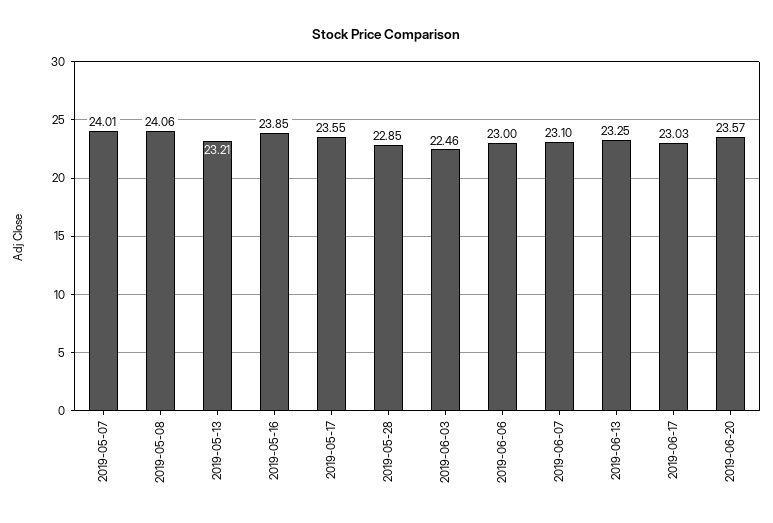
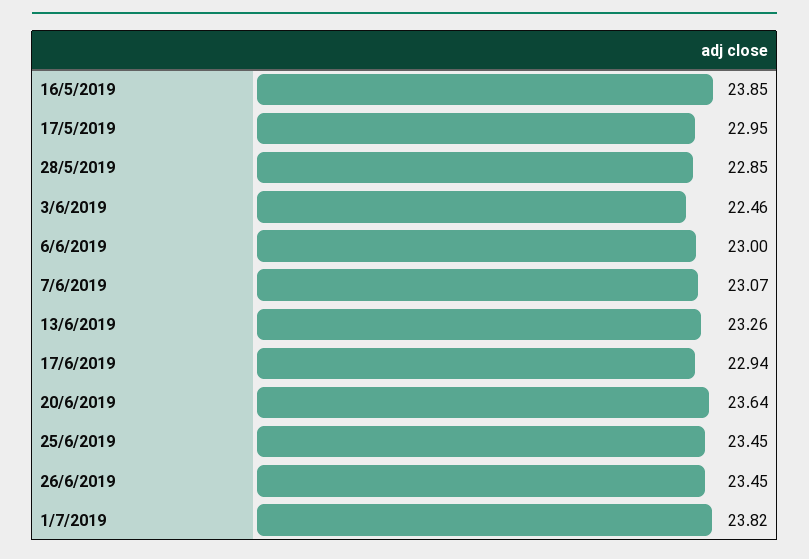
2019-05-07: 24.01 -> none
2019-05-08: 24.06 -> none
2019-05-13: 23.21 -> none
2019-05-17: 23.55 -> 22.95
2019-06-07: 23.1 -> 23.07
2019-06-13: 23.25 -> 23.26
2019-06-17: 23.03 -> 22.94
2019-06-20: 23.57 -> 23.64
25/6/2019: none -> 23.45
26/6/2019: none -> 23.45
1/7/2019: none -> 23.82

